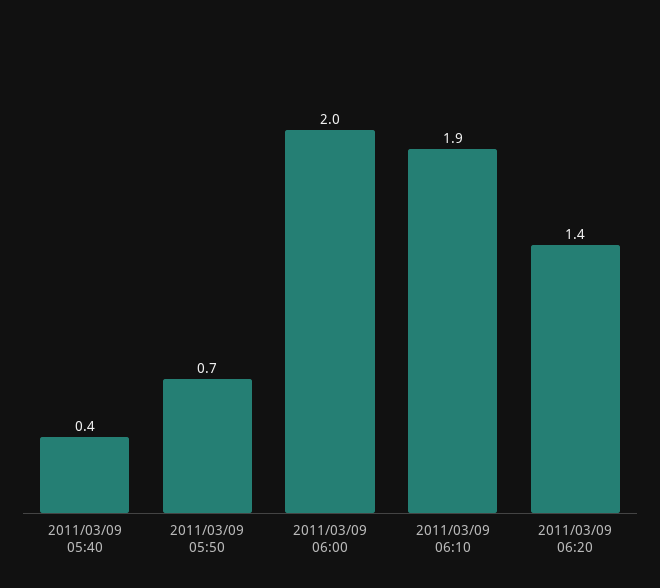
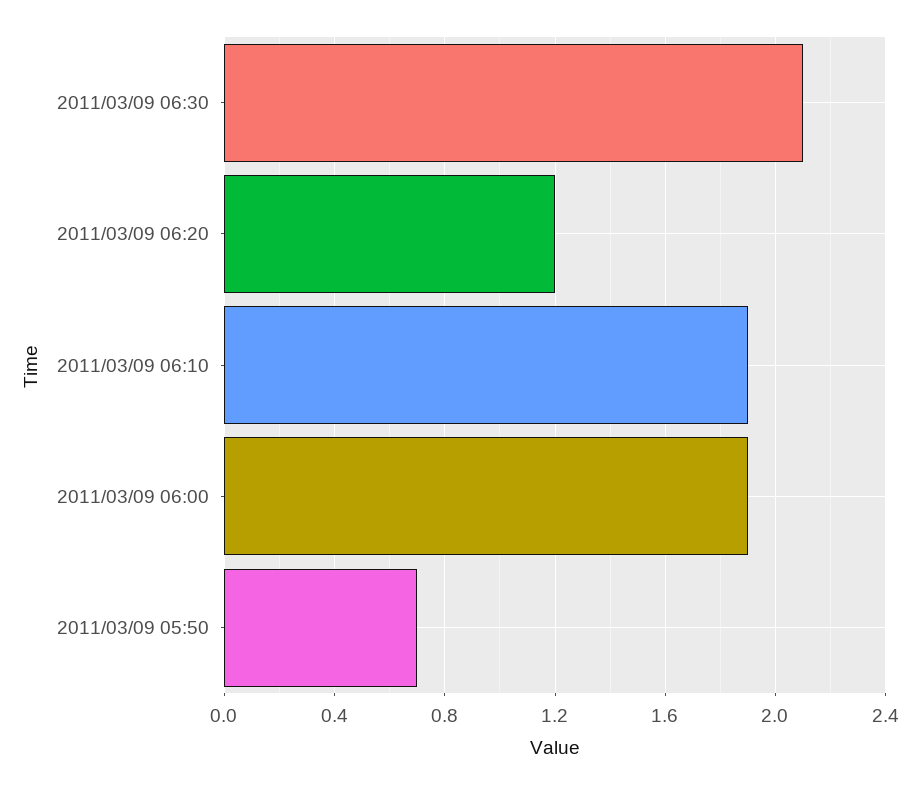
2011/03/09 05:40: 0.4 -> none
2011/03/09 06:00: 2 -> 1.9
2011/03/09 06:20: 1.4 -> 1.2
2011/03/09 06:30: none -> 2.1

